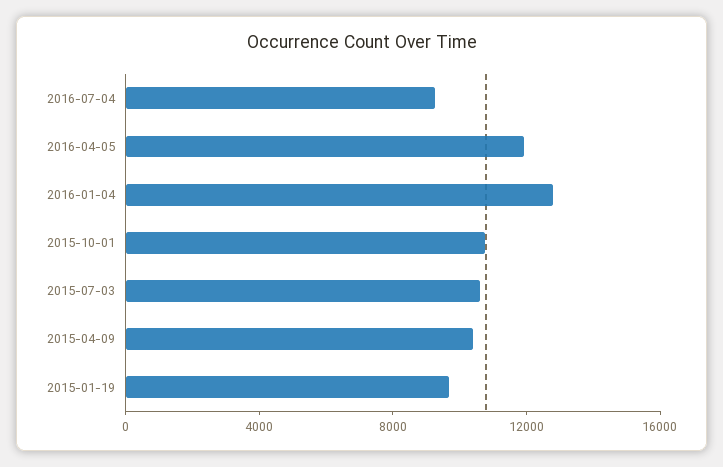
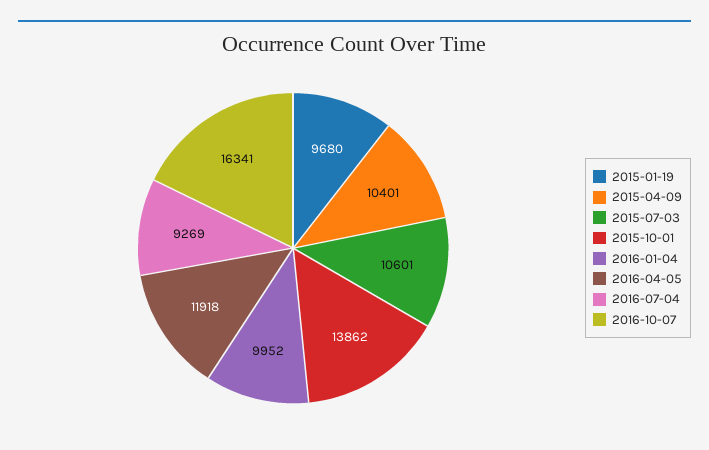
2016-01-04: 13000 -> 9952
2015-10-01: 11000 -> 13862
2016-10-07: none -> 16341

